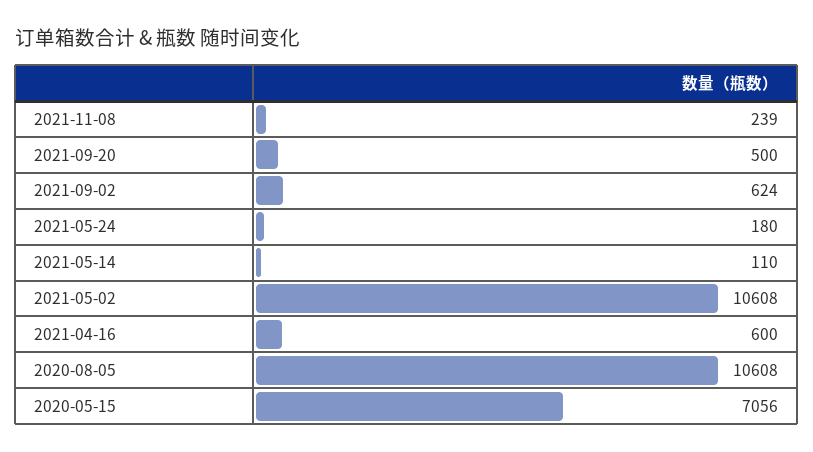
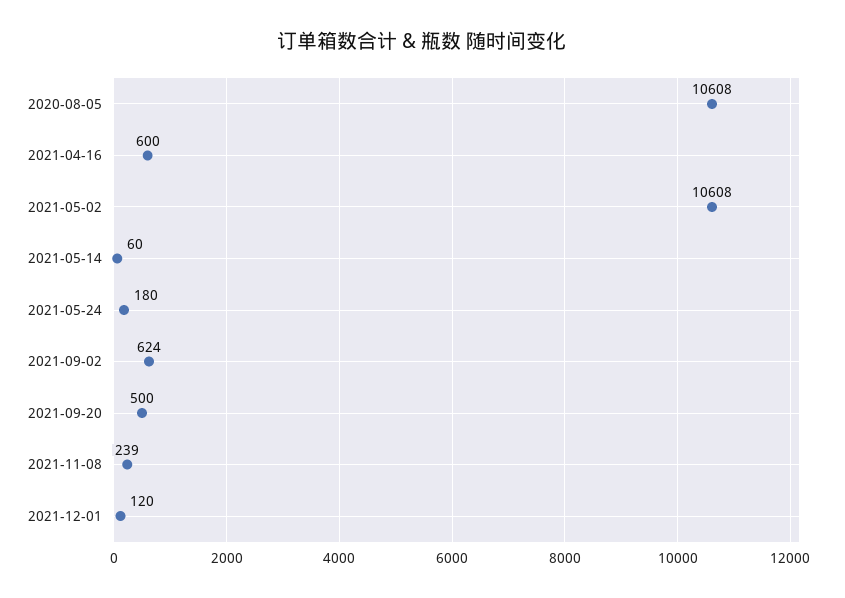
2021-05-14: 110 -> 60
2020-05-15: 7056 -> none
2021-12-01: none -> 120

